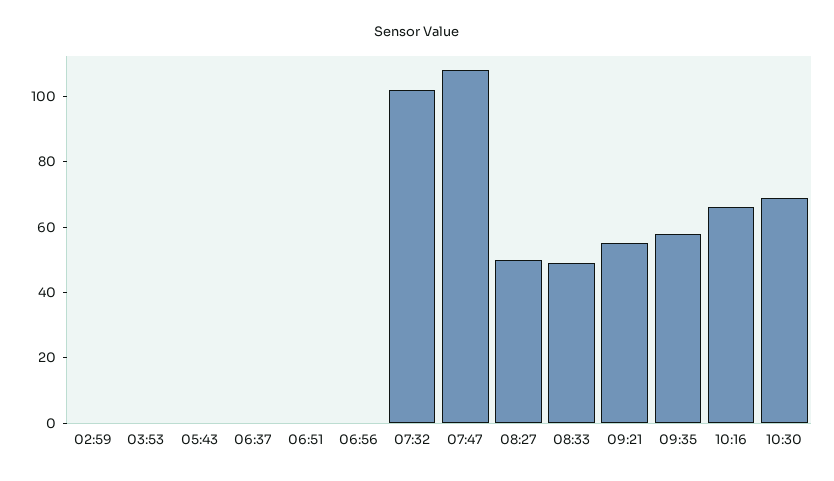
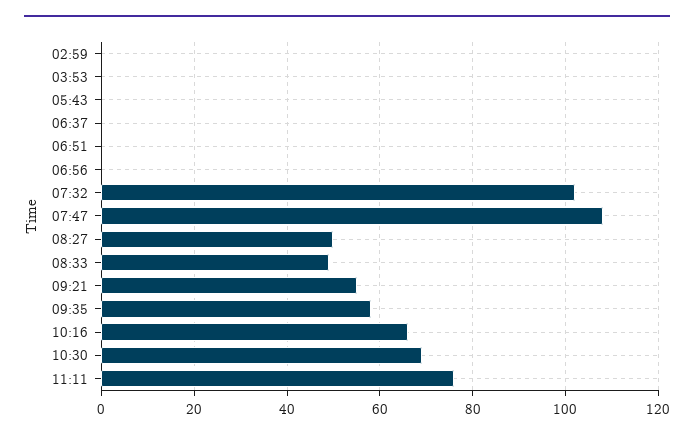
11:11: none -> 75

